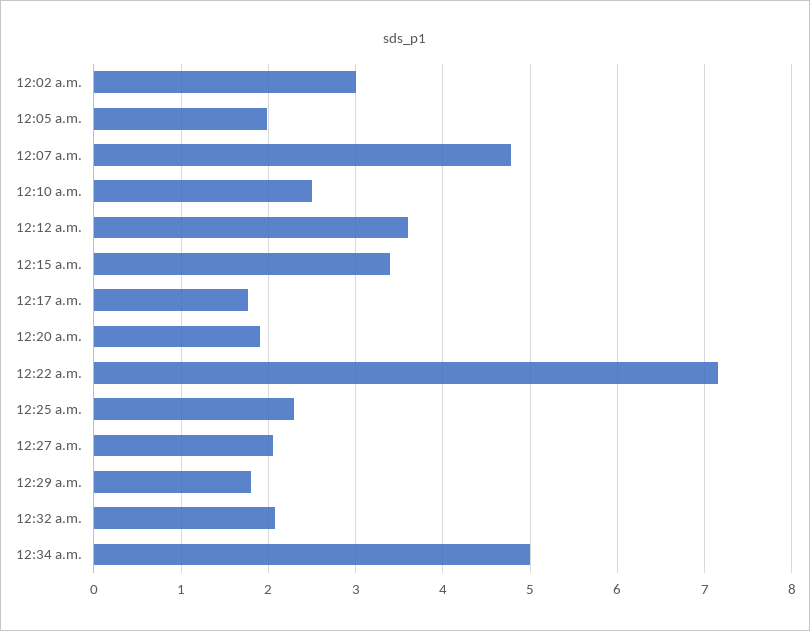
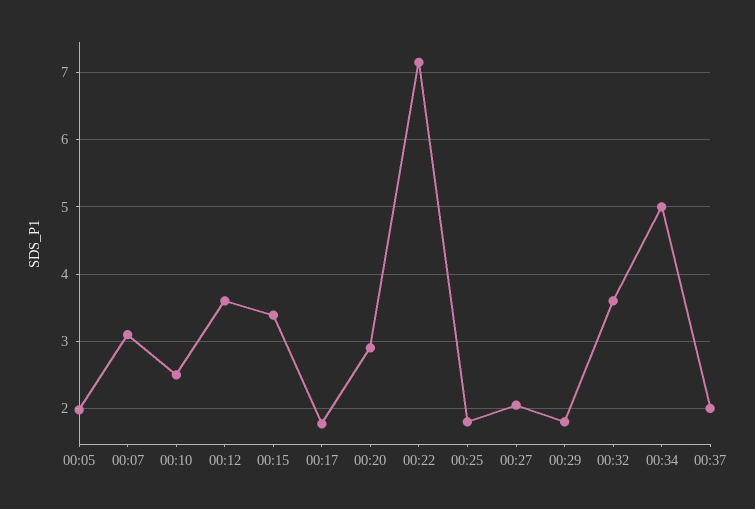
12:02 a.m.: 3 -> none
12:07 a.m.: 4.8 -> 3.1
12:20 a.m.: 1.9 -> 2.9
12:25 a.m.: 2.3 -> 1.8
12:32 a.m.: 2.1 -> 3.6
00:37: none -> 2

